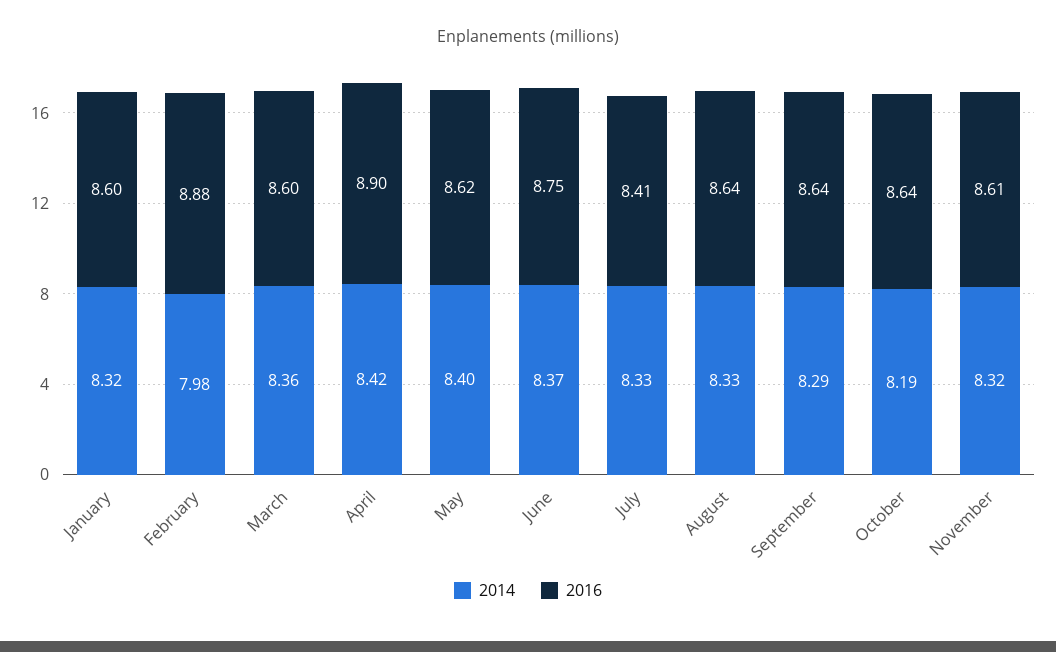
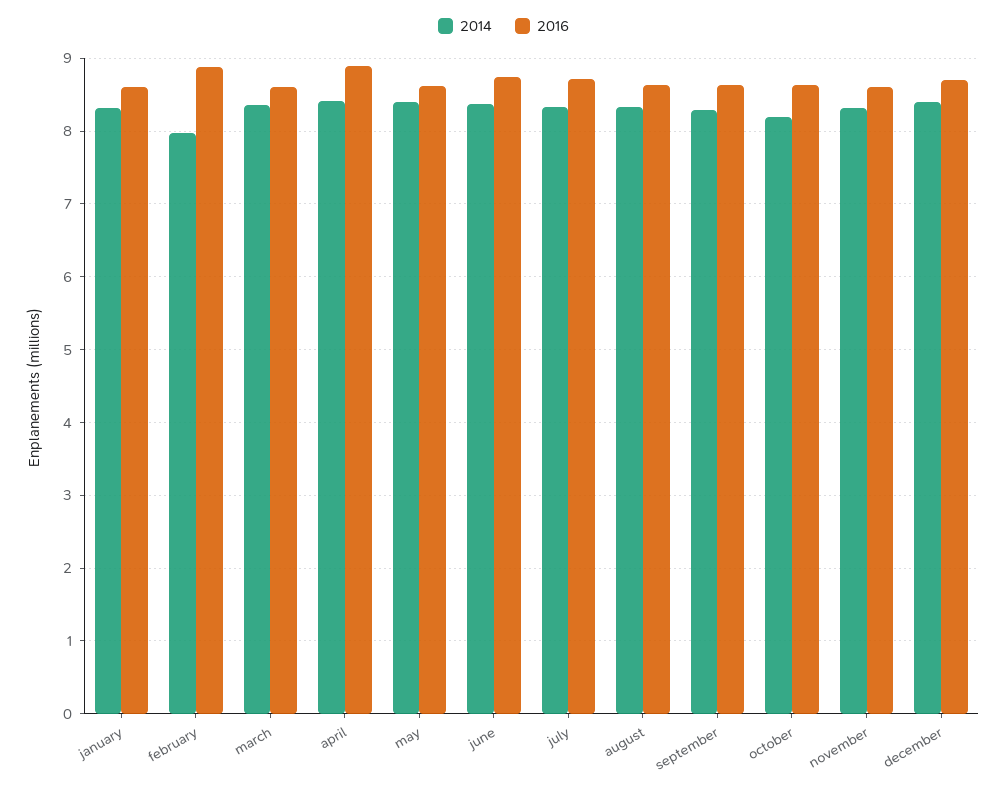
2016, July: 8.41 -> 8.7
2014, december: none -> 8.4
2016, december: none -> 8.7

